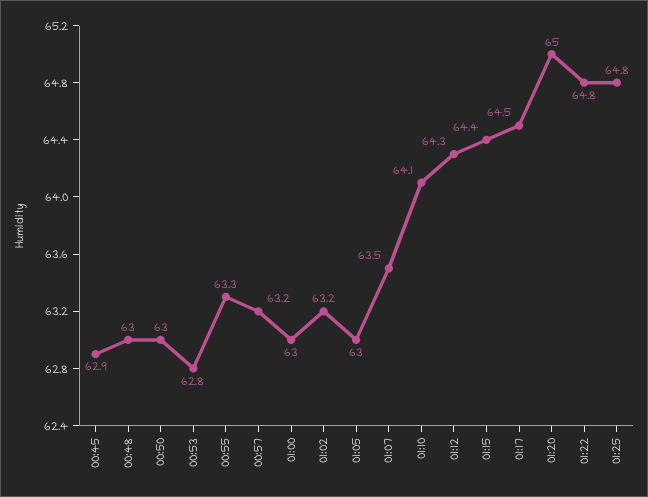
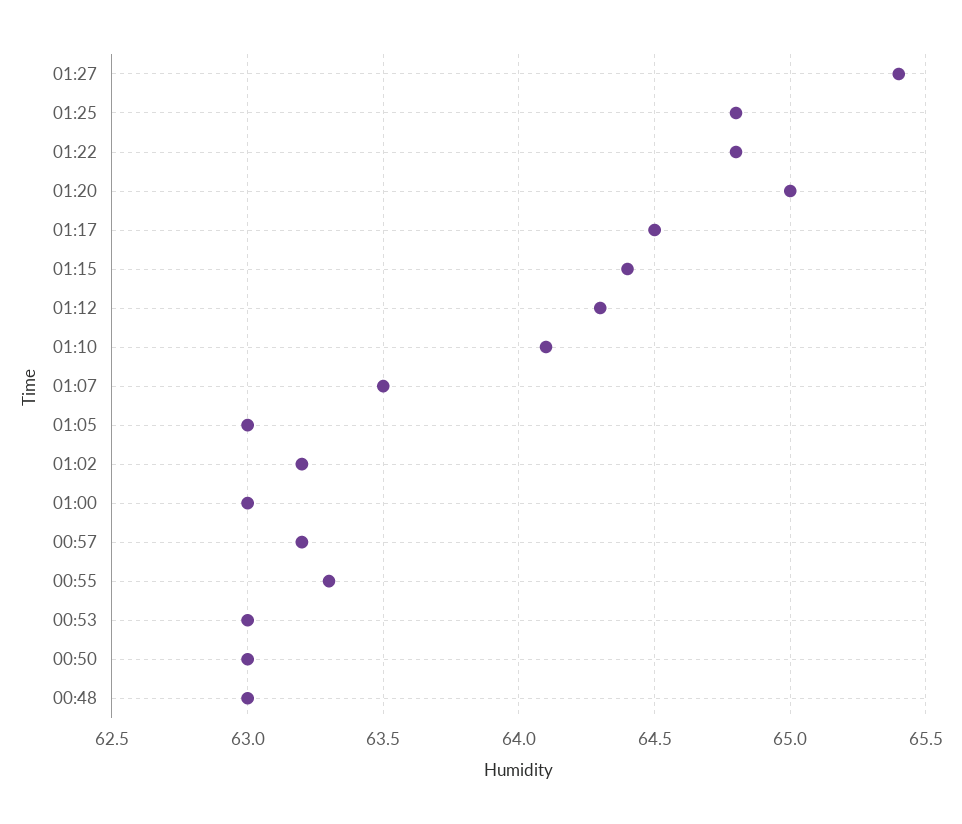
00:45: 62.9 -> none
00:53: 62.8 -> 63
01:27: none -> 65.4

